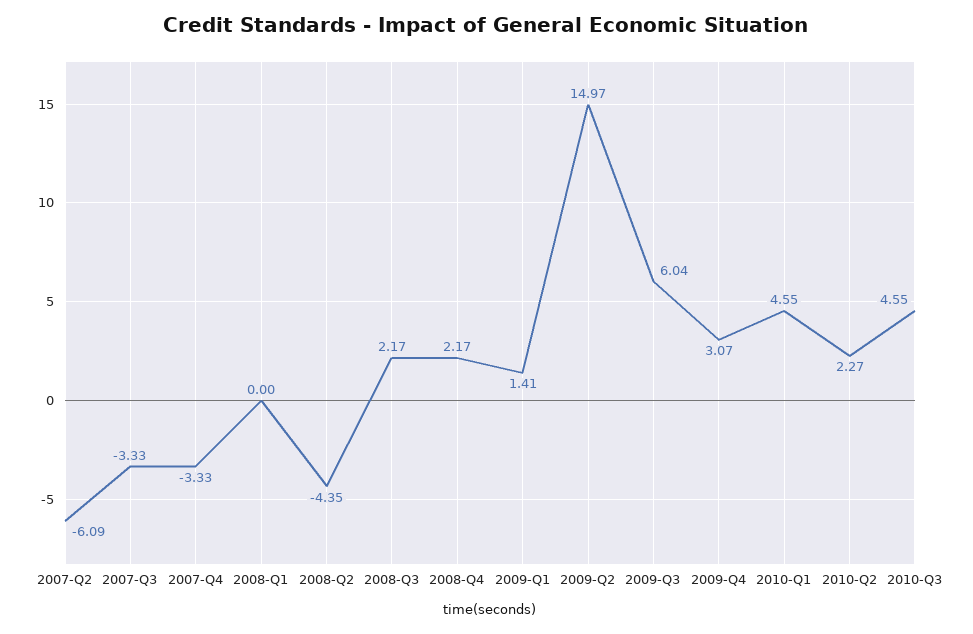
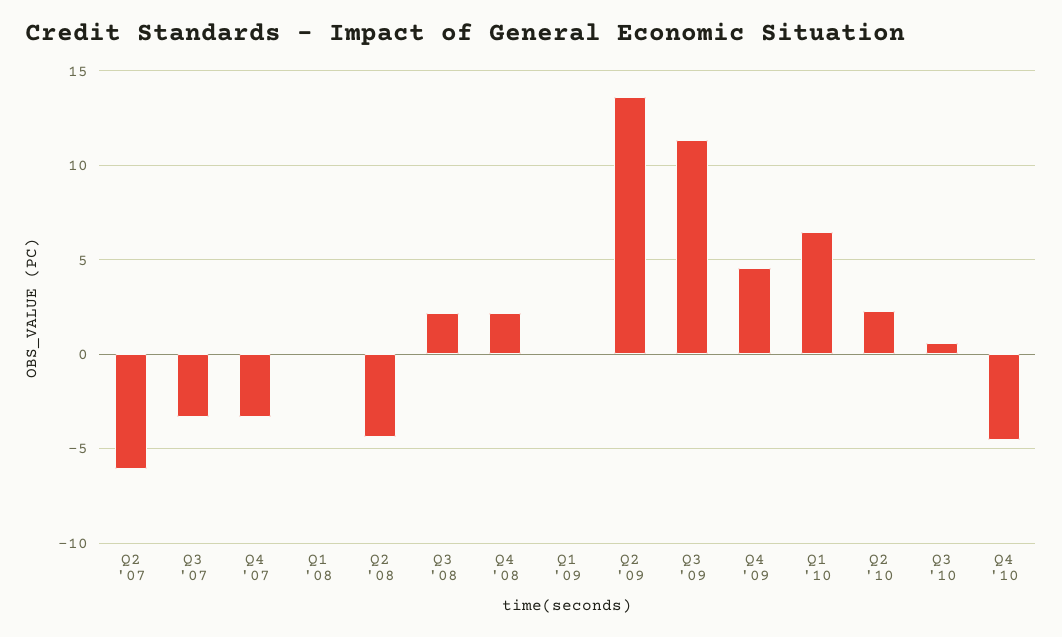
2009-Q1: 1.41 -> 0
2009-Q2: 14.97 -> 13.5
2009-Q3: 6.04 -> 11.5
2009-Q4: 3.07 -> 4.5
2010-Q1: 4.55 -> 6.5
2010-Q3: 4.55 -> 0.5
Q4 '10: none -> -4.5

